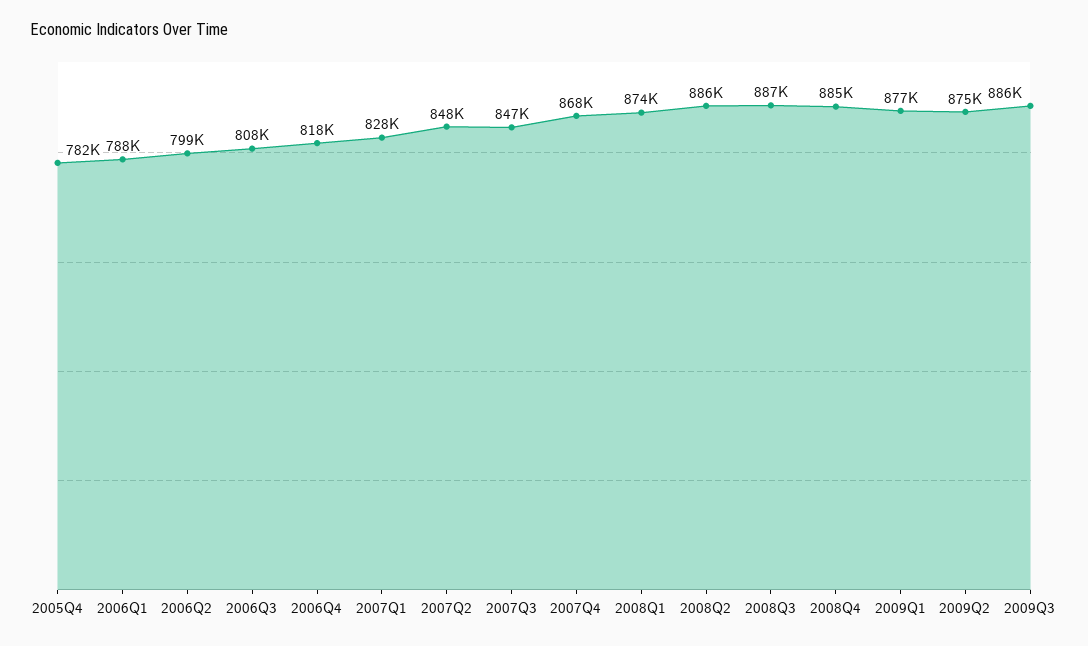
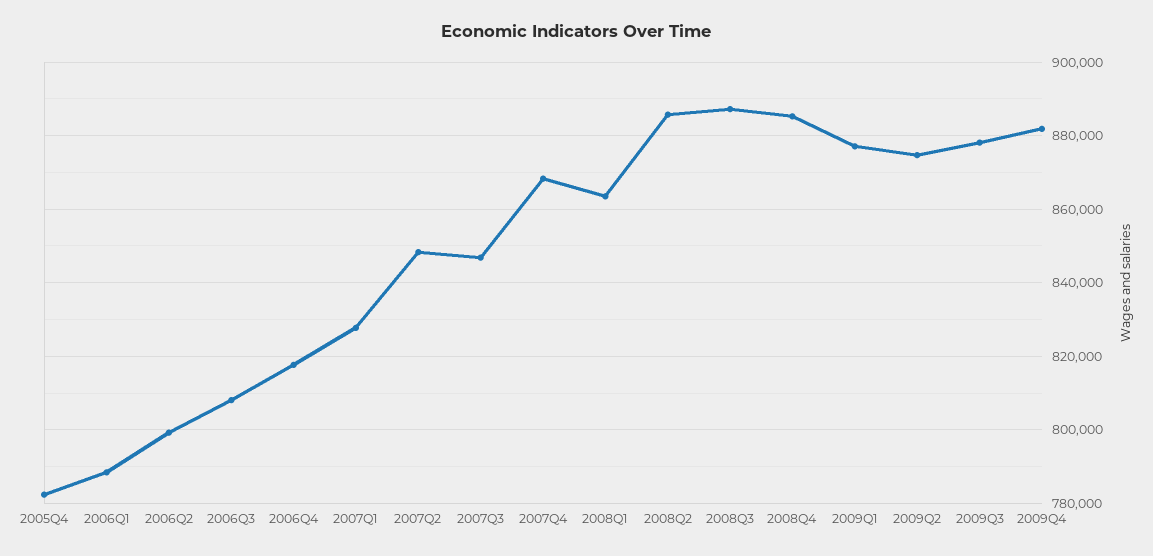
2008Q1: 874000 -> 864000
2009Q3: 886000 -> 878000
2009Q4: none -> 882000

